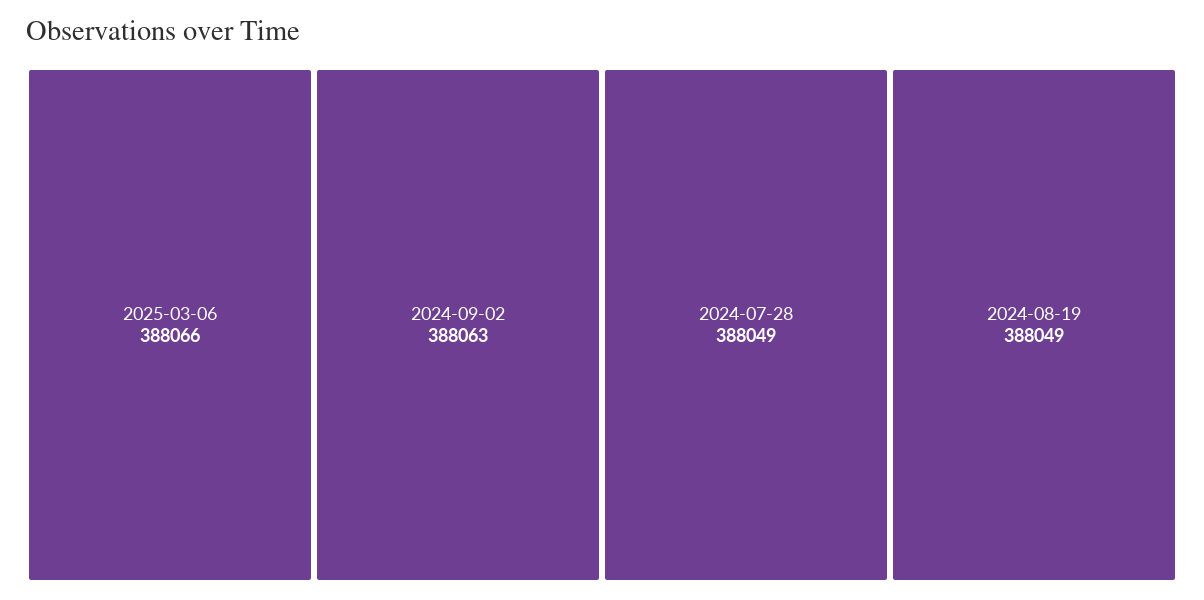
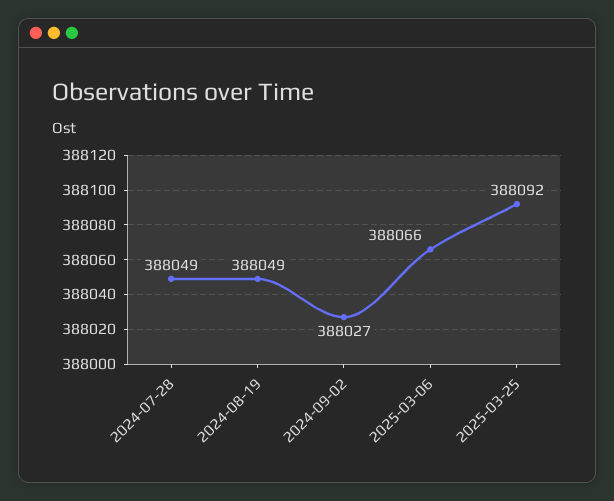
2024-09-02: 388063 -> 388027
2025-03-25: none -> 388092

